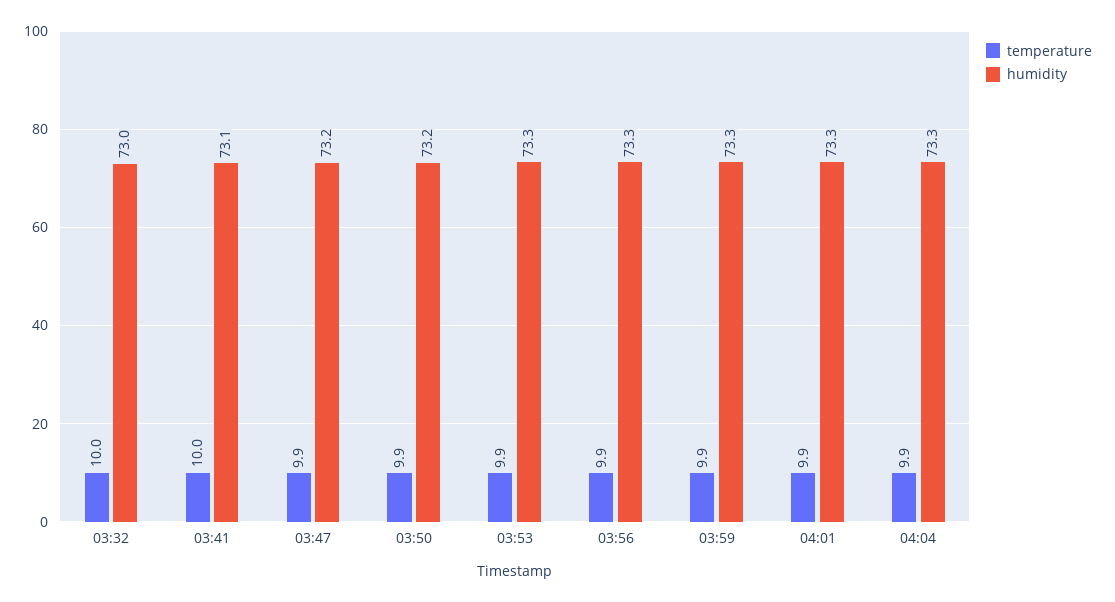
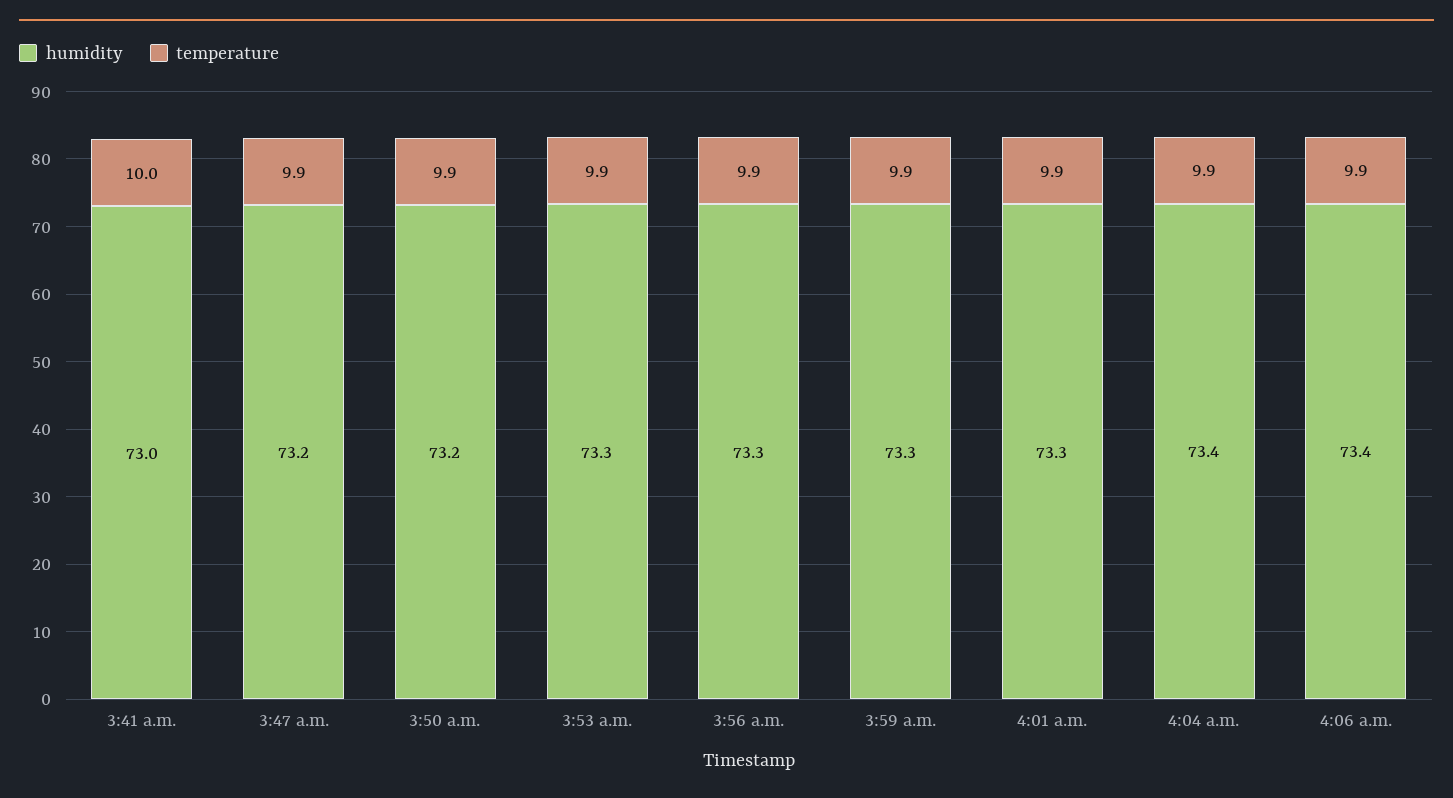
temperature, 03:32: 10 -> none
humidity, 03:32: 73 -> none
humidity, 03:41: 73.1 -> 73
humidity, 04:04: 73.3 -> 73.4
humidity, 4:06 a.m.: none -> 73.4
temperature, 4:06 a.m.: none -> 9.9

